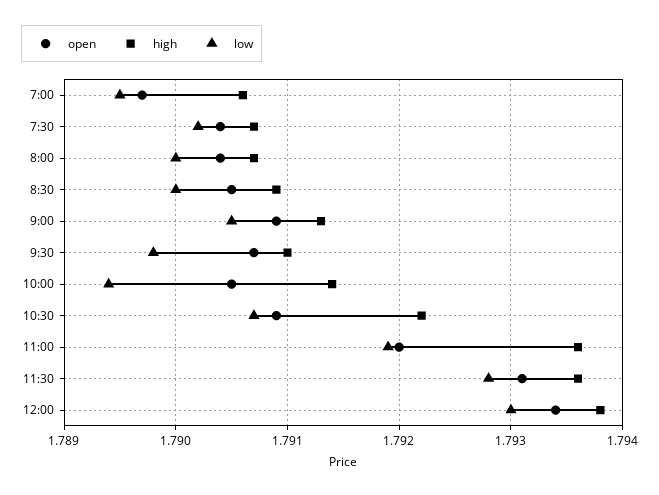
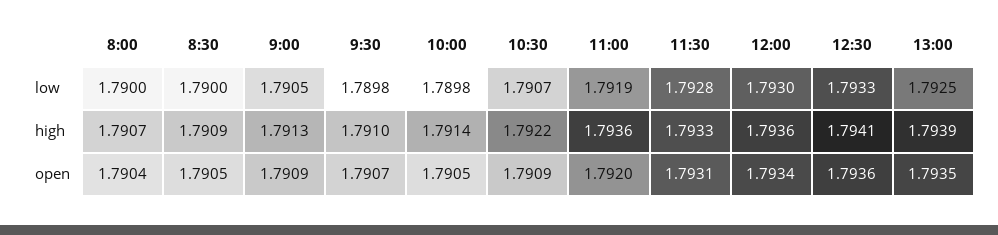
open, 7:00: 1.7897 -> none
high, 7:00: 1.7906 -> none
low, 7:00: 1.7895 -> none
open, 7:30: 1.7904 -> none
high, 7:30: 1.7907 -> none
low, 7:30: 1.7902 -> none
low, 10:00: 1.7894 -> 1.7898
high, 11:30: 1.7936 -> 1.7933
high, 12:00: 1.7938 -> 1.7936
low, 12:30: none -> 1.7933
low, 13:00: none -> 1.7925
high, 12:30: none -> 1.7941
high, 13:00: none -> 1.7939
open, 12:30: none -> 1.7936
open, 13:00: none -> 1.7935

